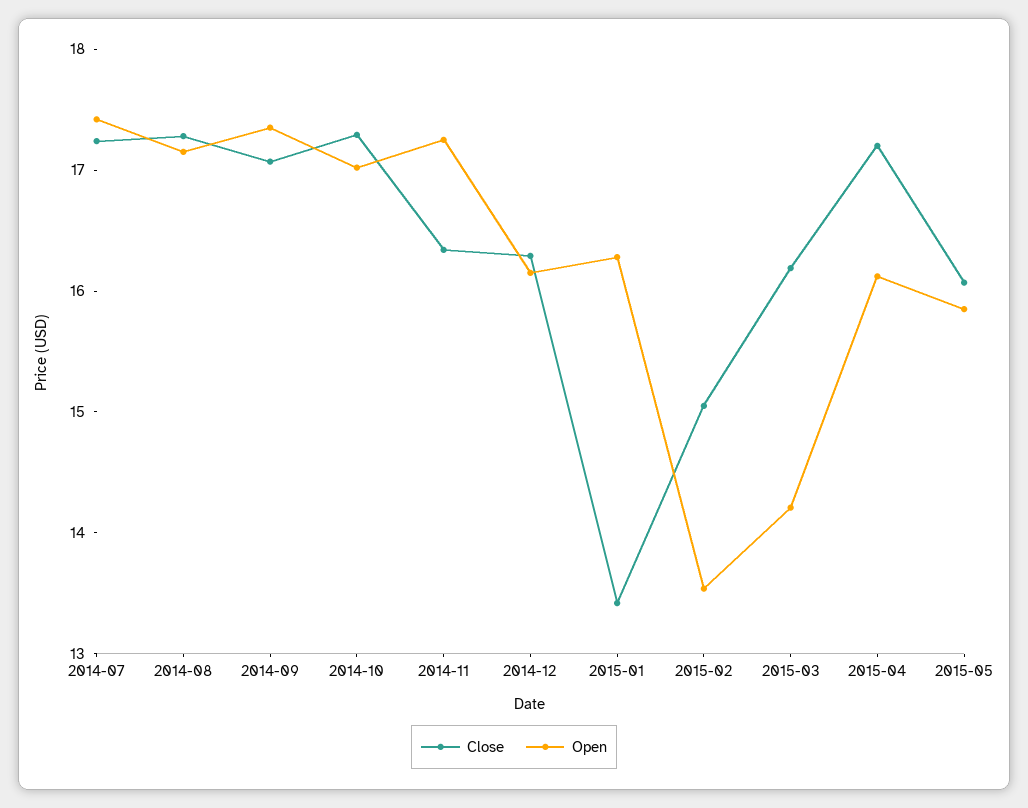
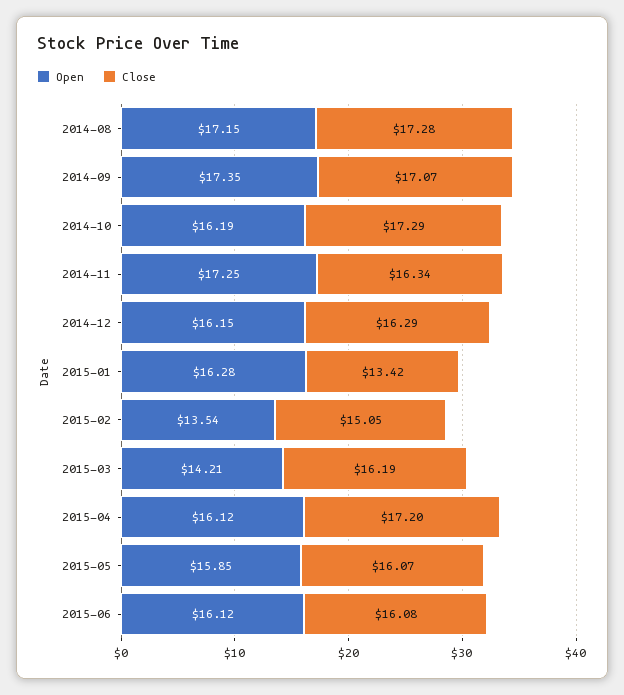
Close, 2014-07: 17.2 -> none
Open, 2014-07: 17.4 -> none
Open, 2014-10: 17 -> 16.19
Open, 2015-06: none -> 16.12
Close, 2015-06: none -> 16.08

